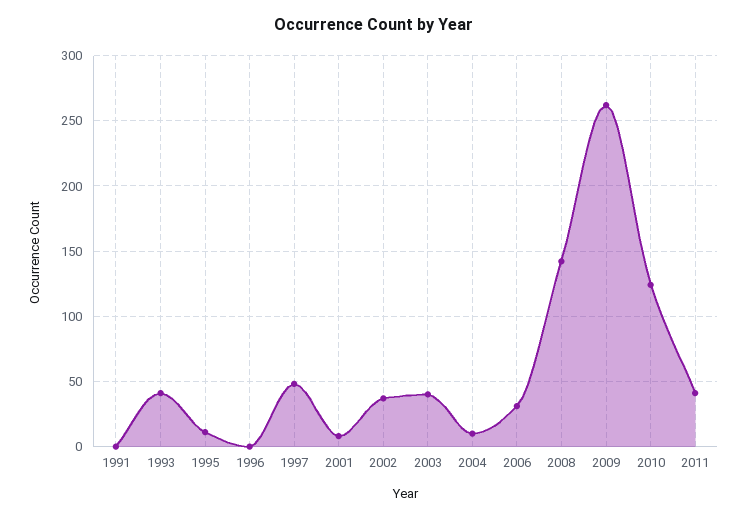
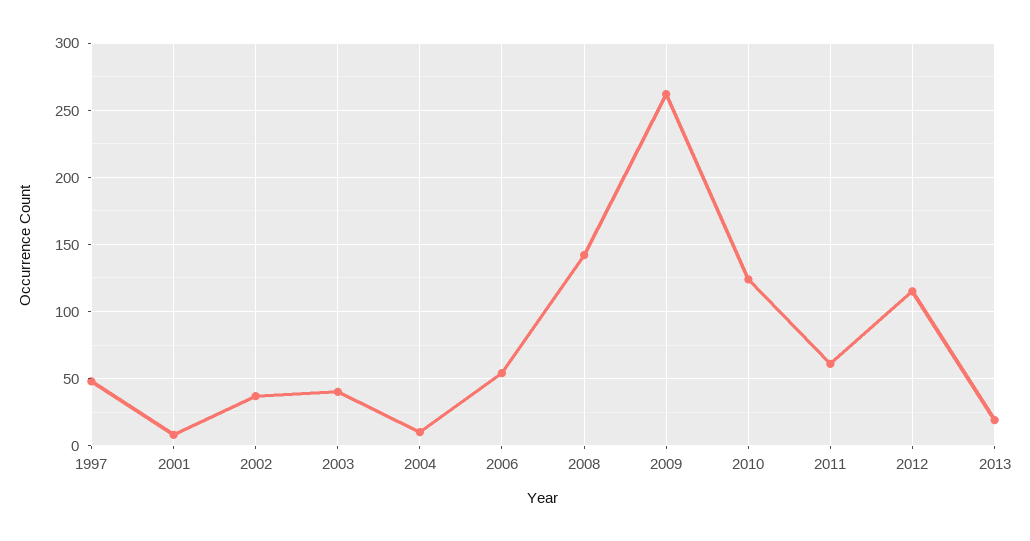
1991: 0 -> none
1993: 40 -> none
1995: 10 -> none
1996: 0 -> none
2006: 30 -> 55
2011: 40 -> 60
2012: none -> 115
2013: none -> 20

